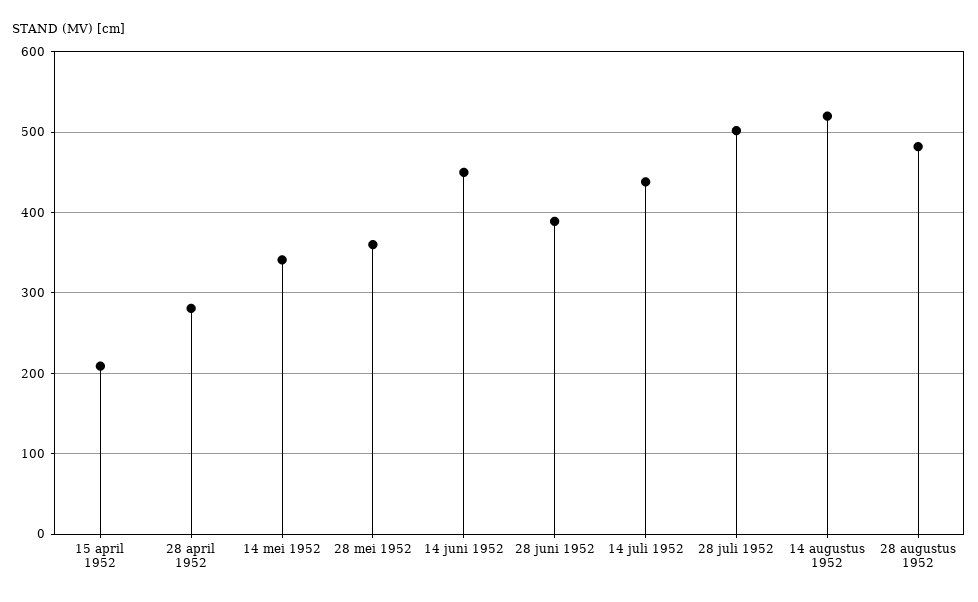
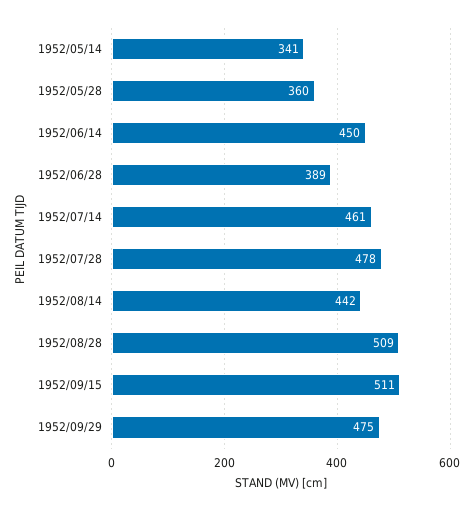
15 april 1952: 210 -> none
28 april 1952: 280 -> none
14 juli 1952: 440 -> 461
28 juli 1952: 500 -> 478
14 augustus 1952: 520 -> 442
28 augustus 1952: 480 -> 509
1952/09/15: none -> 511
1952/09/29: none -> 475

